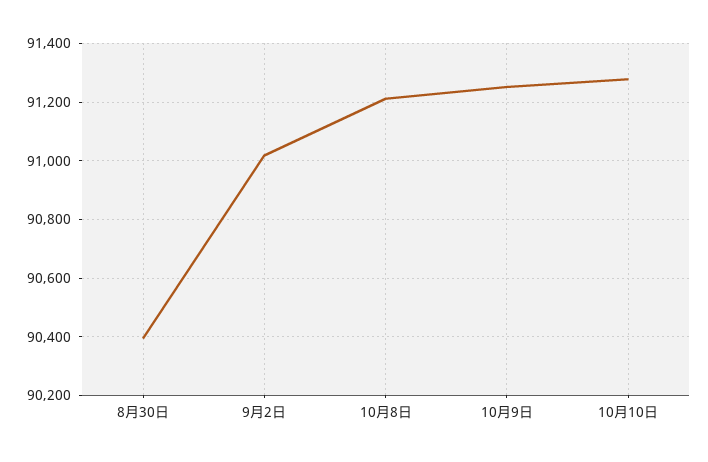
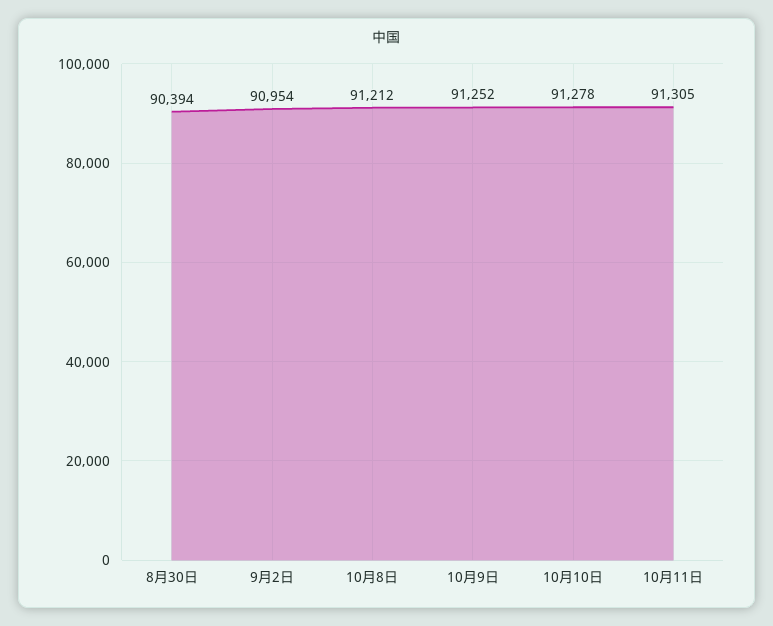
9月2日: 91025 -> 90954
10月11日: none -> 91305

